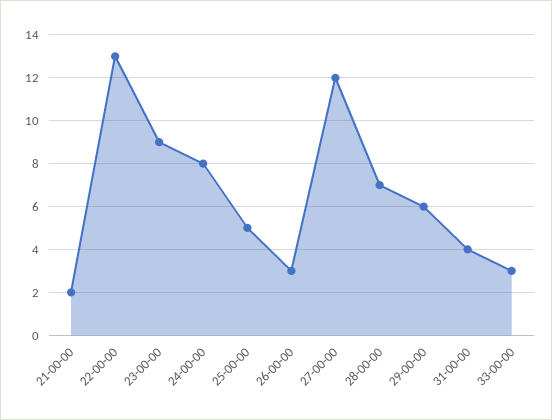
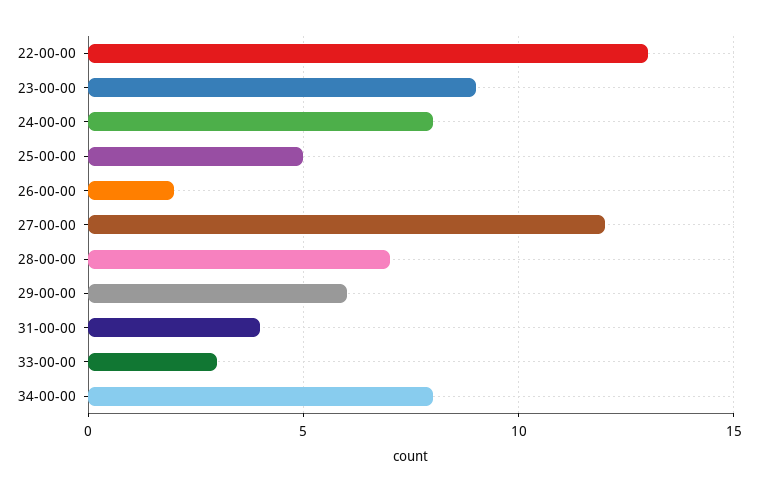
21-00-00: 2 -> none
26-00-00: 3 -> 2
34-00-00: none -> 8

